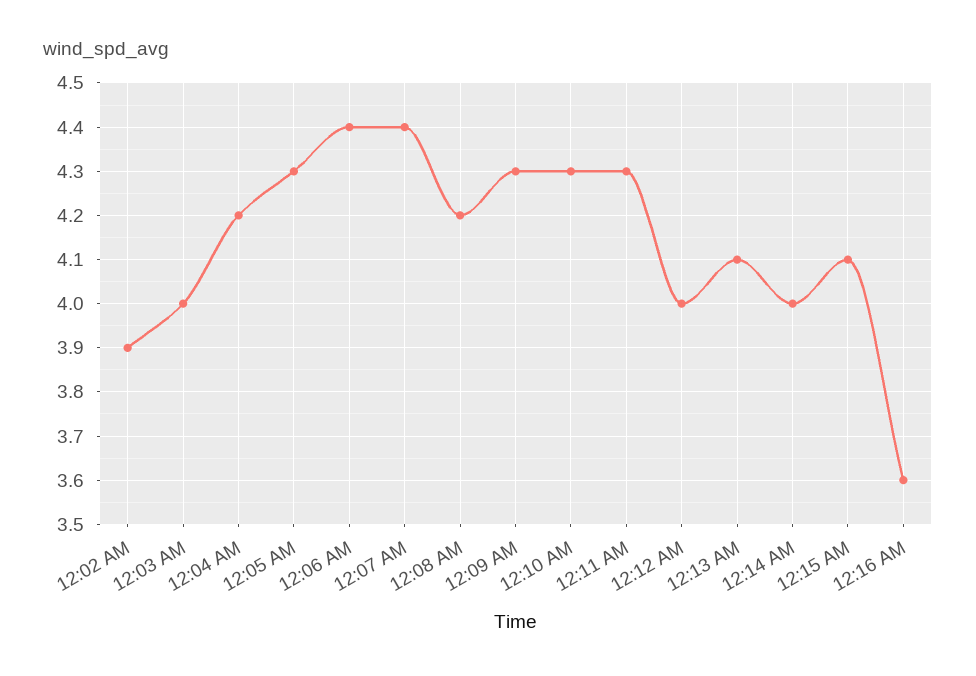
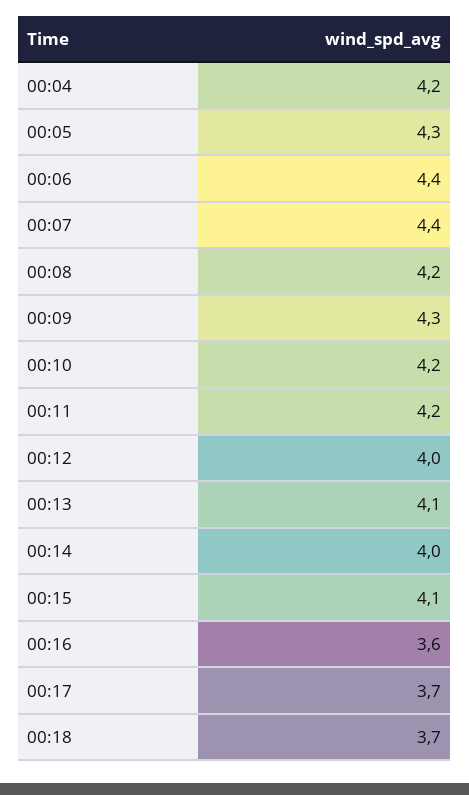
12:02 AM: 3.9 -> none
12:03 AM: 4 -> none
12:10 AM: 4.3 -> 4.2
12:11 AM: 4.3 -> 4.2
00:17: none -> 3.7
00:18: none -> 3.7

